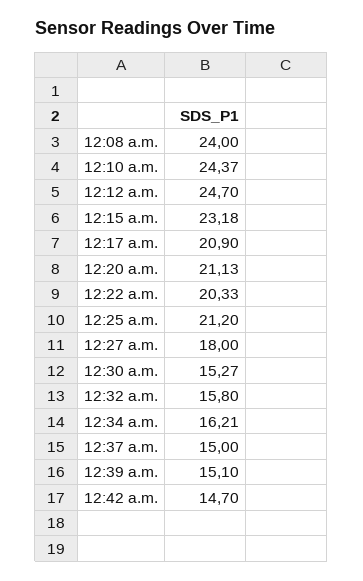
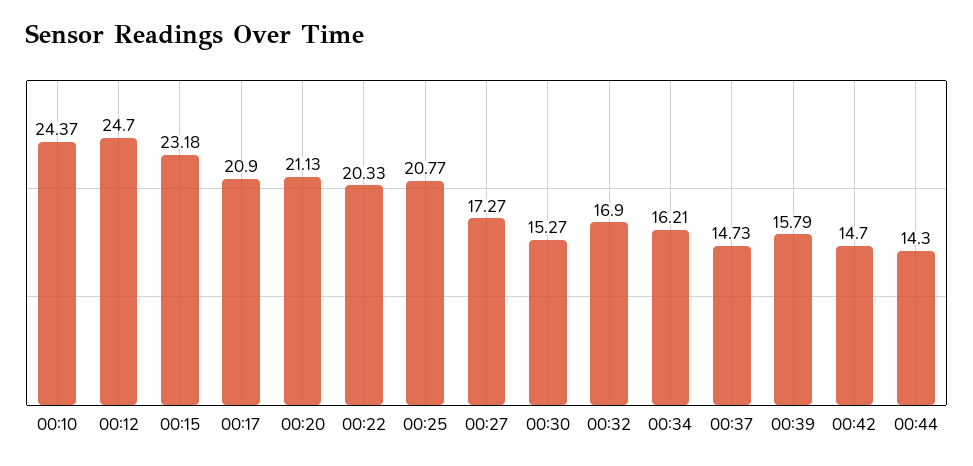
12:08 a.m.: 24 -> none
12:25 a.m.: 21.2 -> 20.77
12:27 a.m.: 18 -> 17.27
12:32 a.m.: 15.8 -> 16.9
12:37 a.m.: 15 -> 14.73
12:39 a.m.: 15.1 -> 15.79
00:44: none -> 14.3

